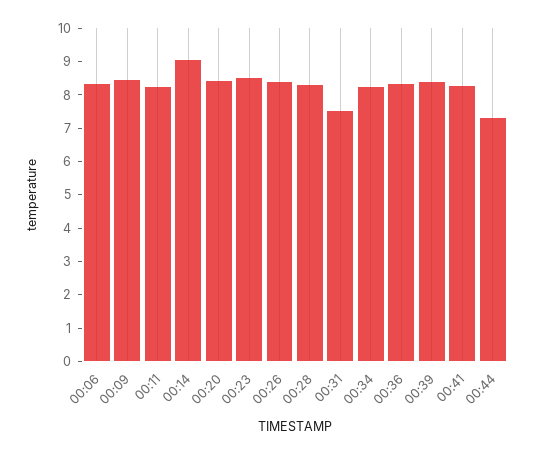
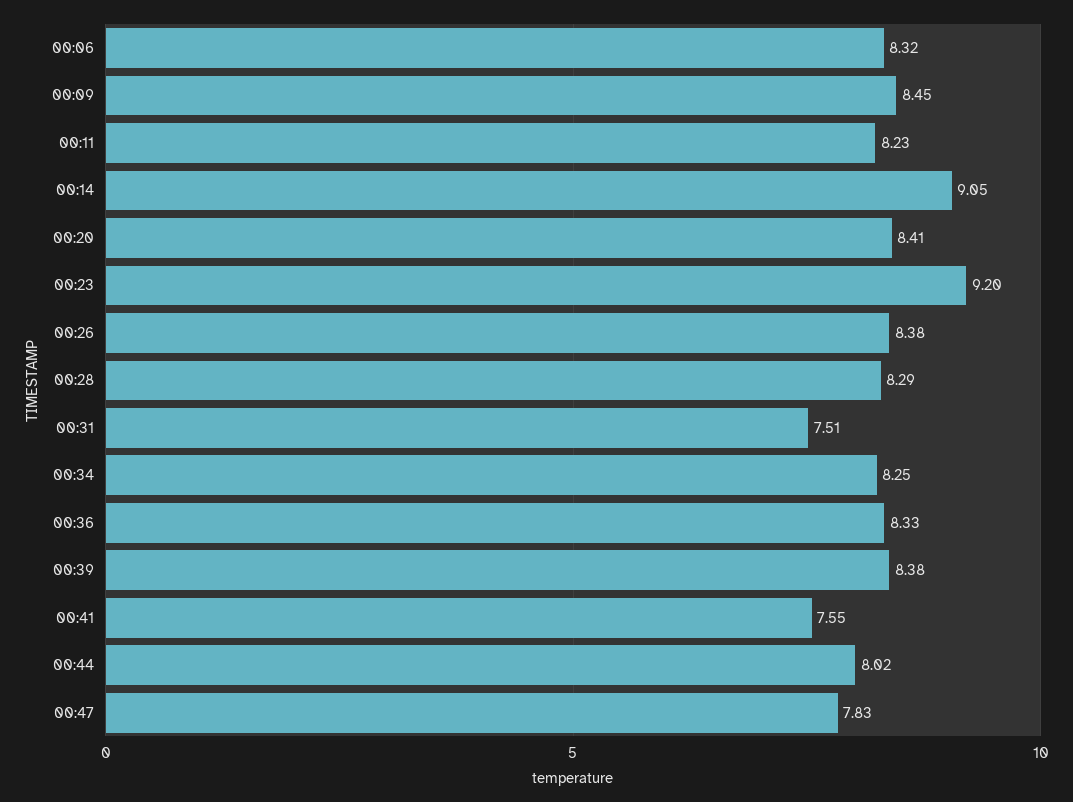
00:23: 8.5 -> 9.2
00:41: 8.25 -> 7.55
00:44: 7.25 -> 8.02
00:47: none -> 7.83

